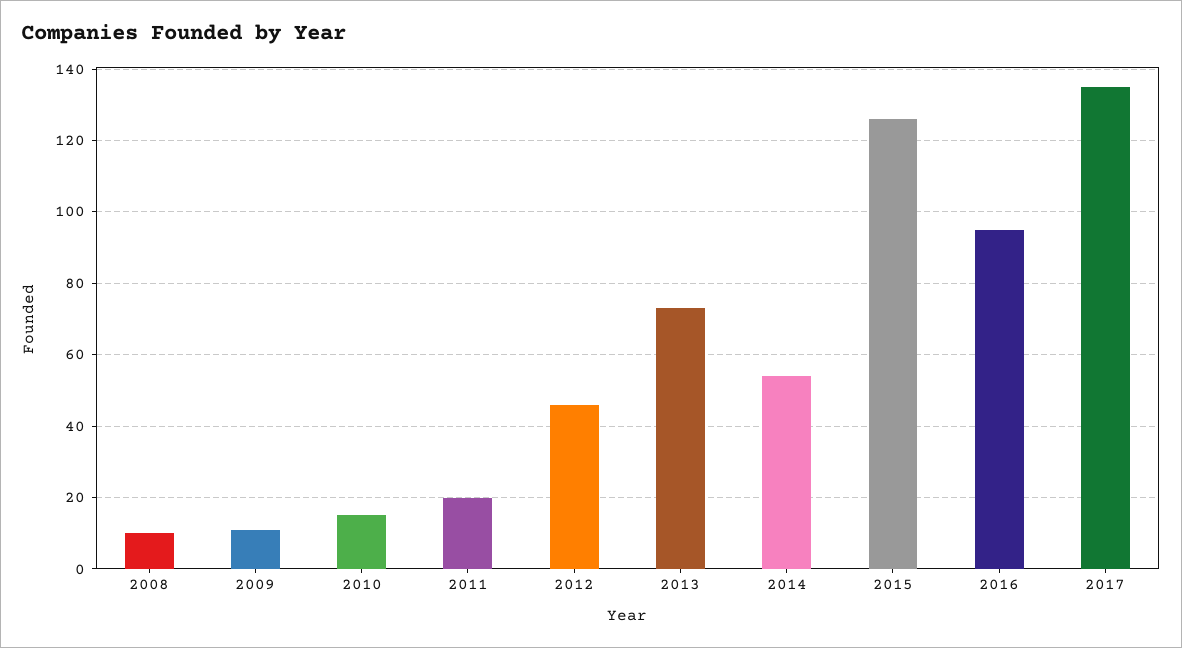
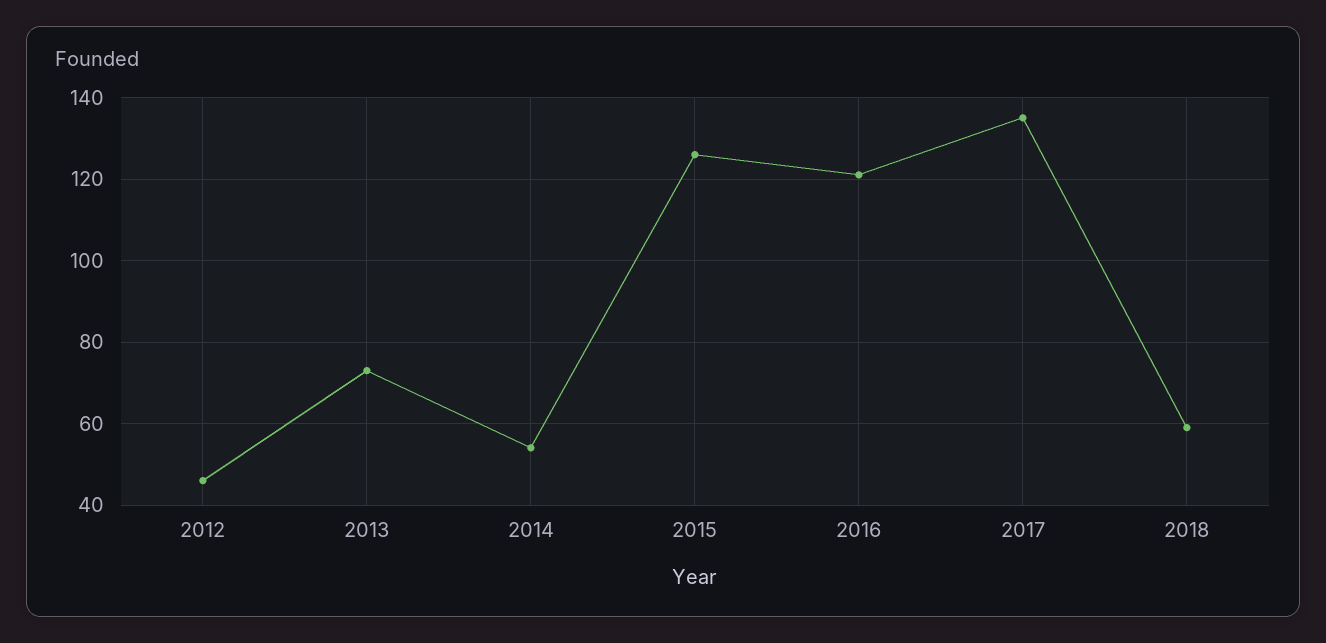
2008: 10 -> none
2009: 10 -> none
2010: 15 -> none
2011: 20 -> none
2016: 95 -> 120
2018: none -> 60

